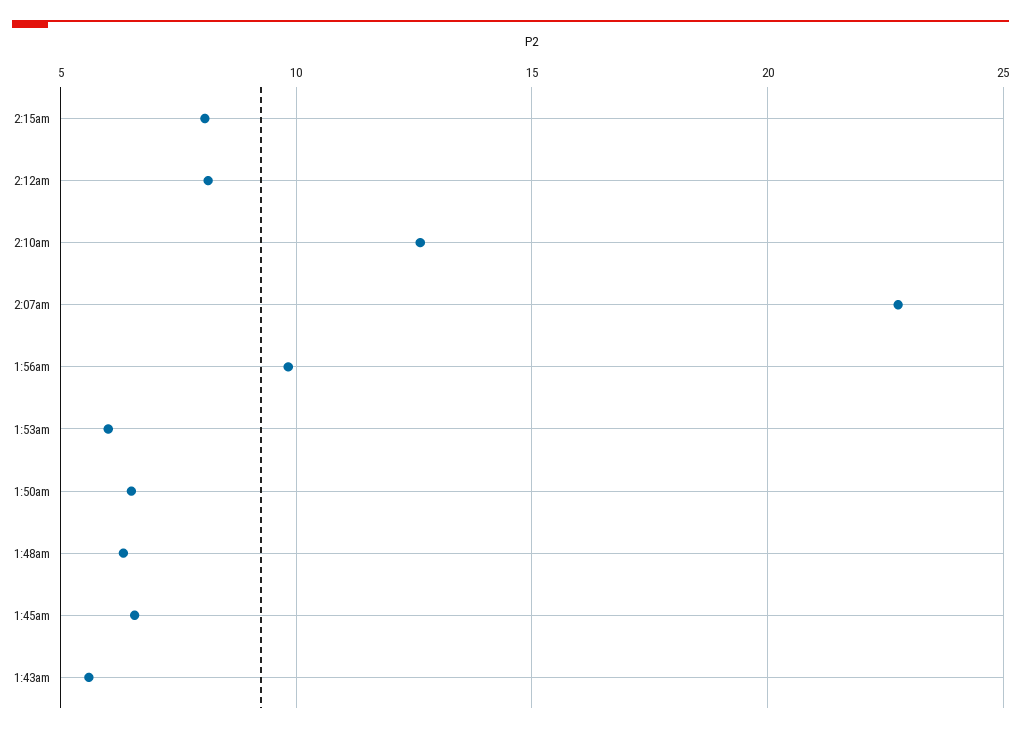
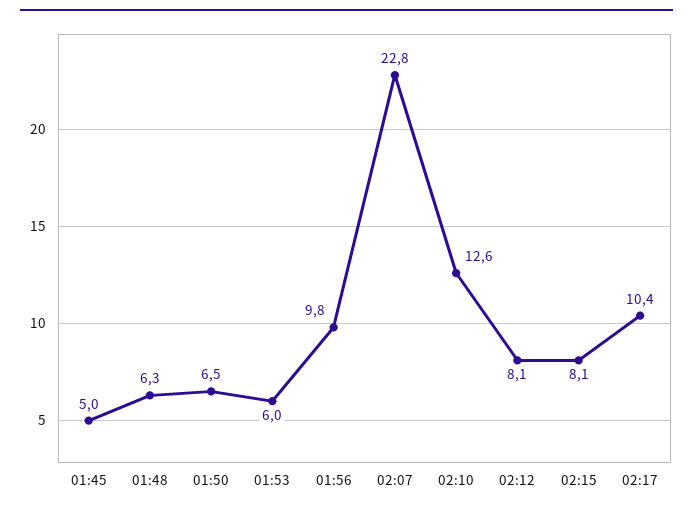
1:45am: 6.5 -> 5
1:43am: 5.5 -> none
02:17: none -> 10.4

